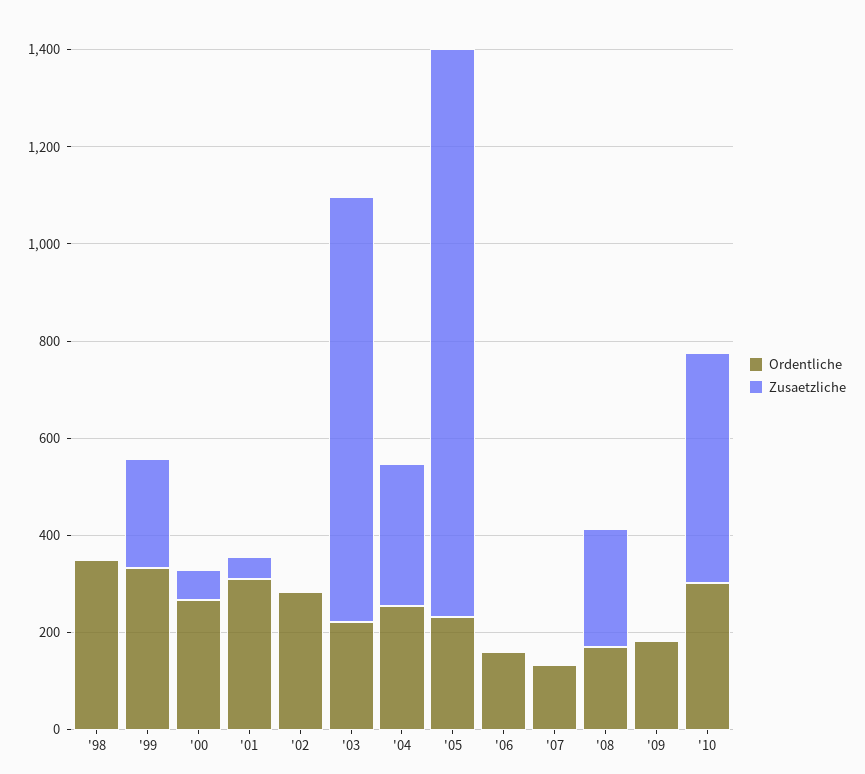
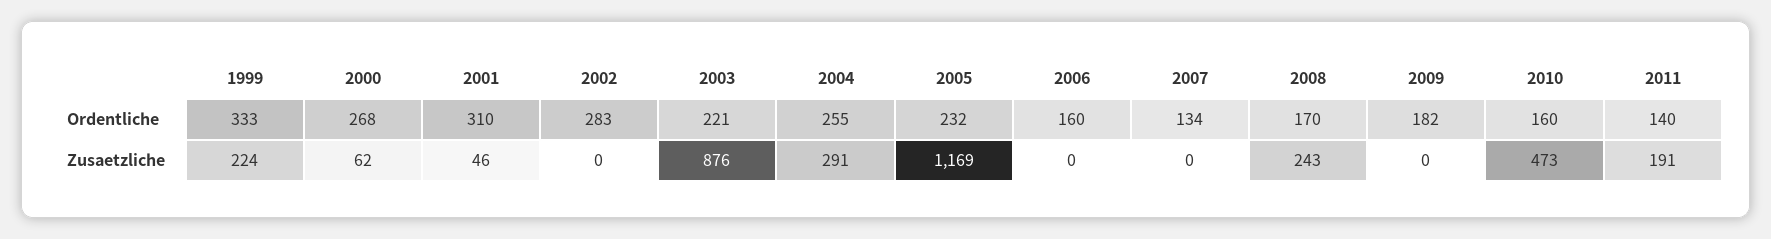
Ordentliche, '98: 350 -> none
Zusaetzliche, '98: 0 -> none
Ordentliche, '10: 300 -> 160
Ordentliche, 2011: none -> 140
Zusaetzliche, 2011: none -> 191

